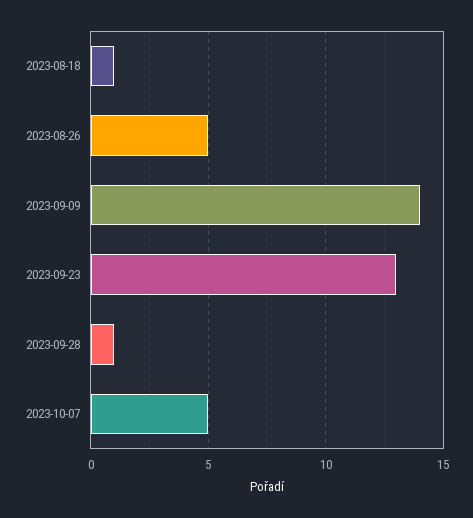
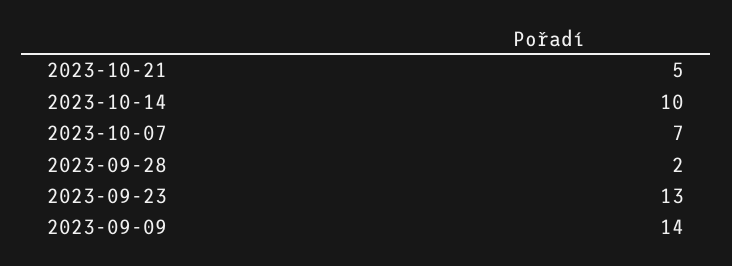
2023-08-18: 1 -> none
2023-08-26: 5 -> none
2023-09-28: 1 -> 2
2023-10-07: 5 -> 7
2023-10-21: none -> 5
2023-10-14: none -> 10

